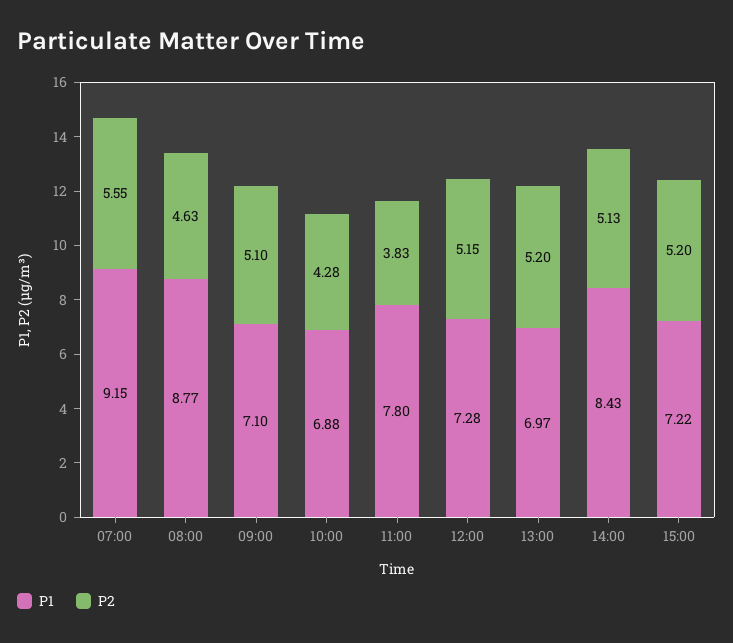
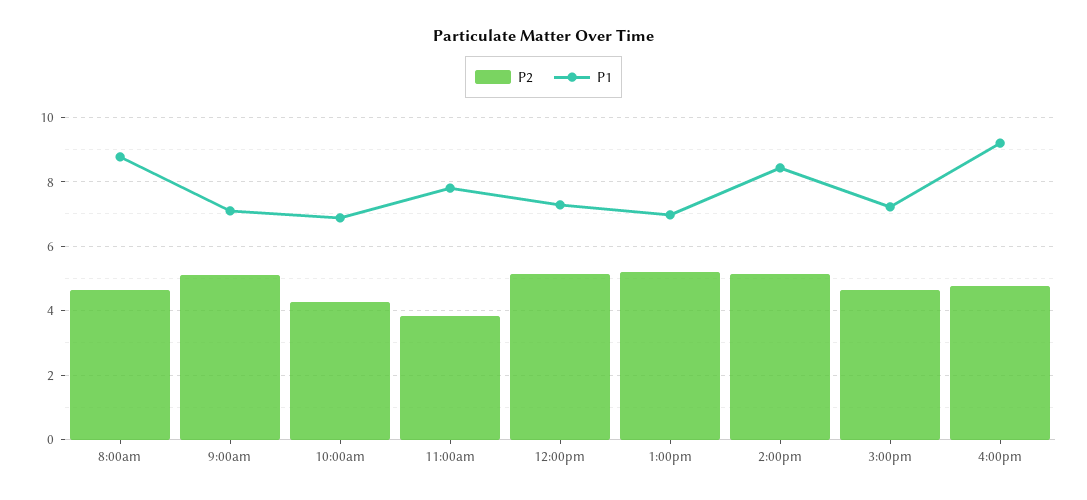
P1, 07:00: 9.15 -> none
P2, 07:00: 5.55 -> none
P2, 15:00: 5.2 -> 4.6
P2, 4:00pm: none -> 4.8
P1, 4:00pm: none -> 9.2

